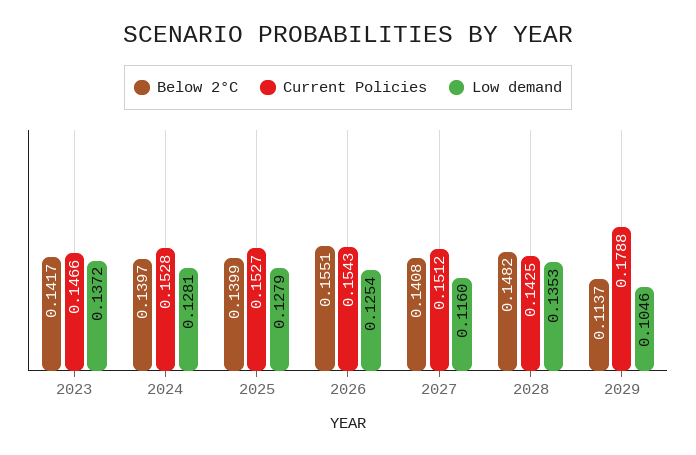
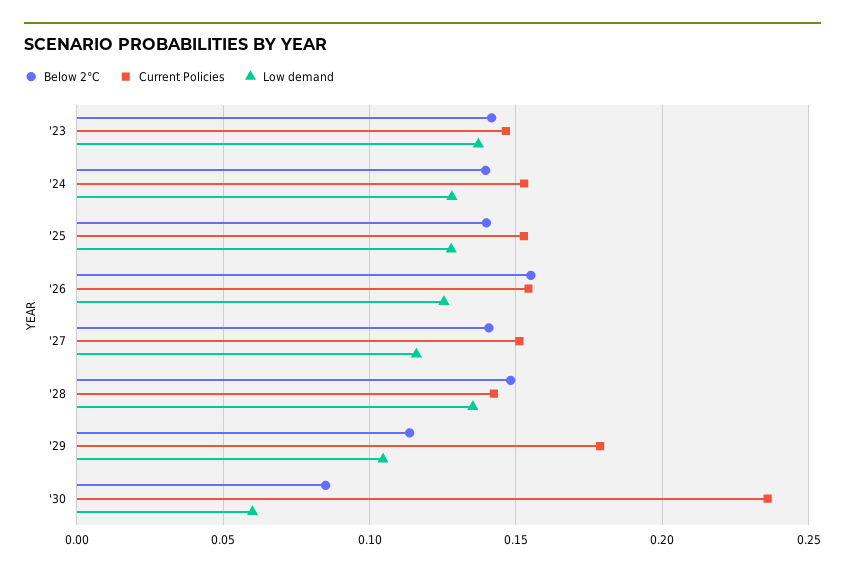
Below 2°C, '30: none -> 0.085
Current Policies, '30: none -> 0.235
Low demand, '30: none -> 0.06

